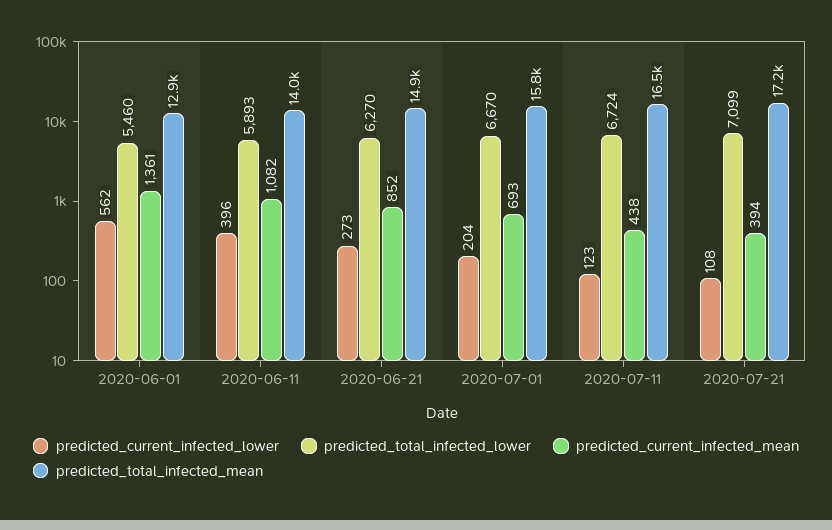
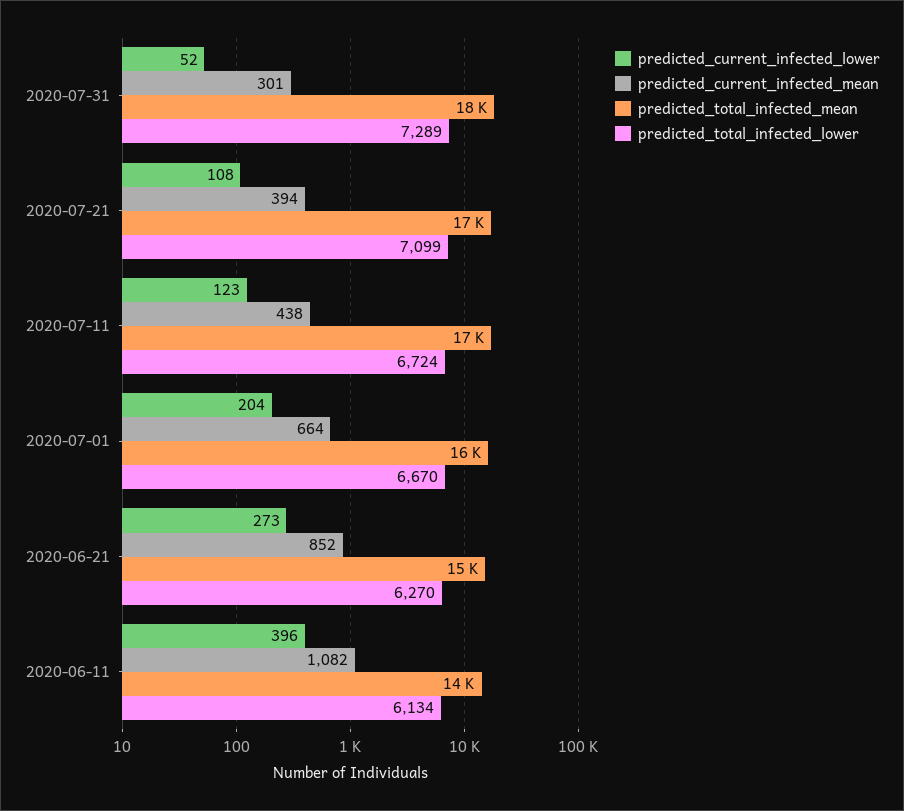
predicted_current_infected_lower, 2020-06-01: 562 -> none
predicted_total_infected_lower, 2020-06-01: 5460 -> none
predicted_current_infected_mean, 2020-06-01: 1361 -> none
predicted_total_infected_mean, 2020-06-01: 12900 -> none
predicted_total_infected_lower, 2020-06-11: 5893 -> 6134
predicted_current_infected_mean, 2020-07-01: 693 -> 664
predicted_current_infected_lower, 2020-07-31: none -> 52
predicted_current_infected_mean, 2020-07-31: none -> 301
predicted_total_infected_mean, 2020-07-31: none -> 18000
predicted_total_infected_lower, 2020-07-31: none -> 7289

